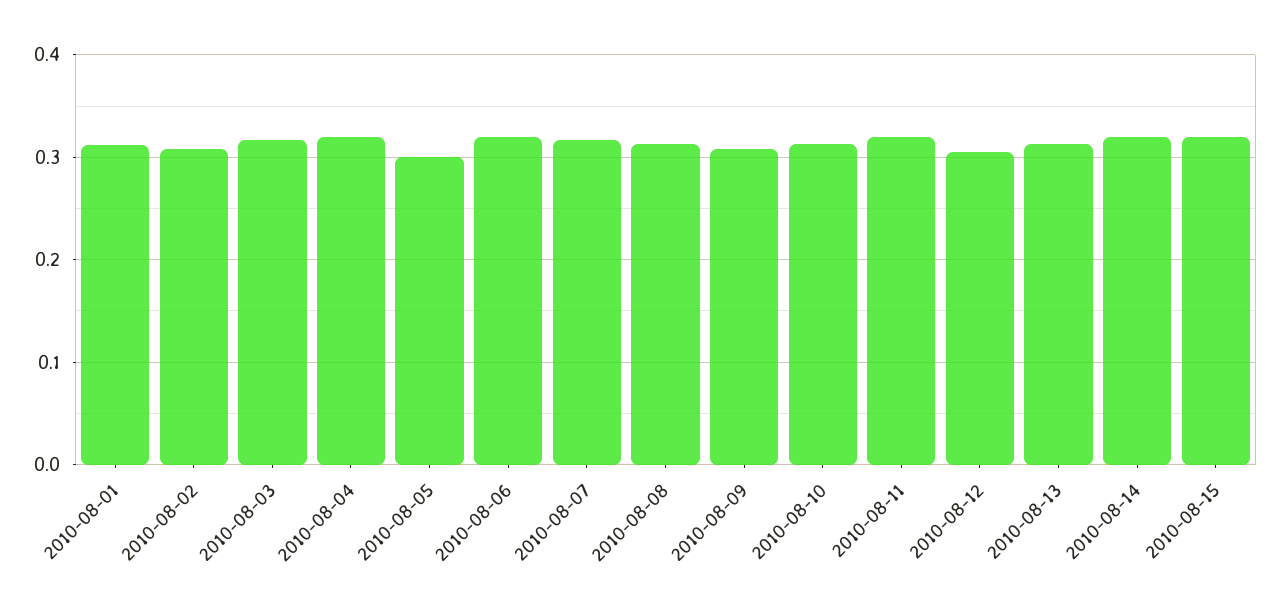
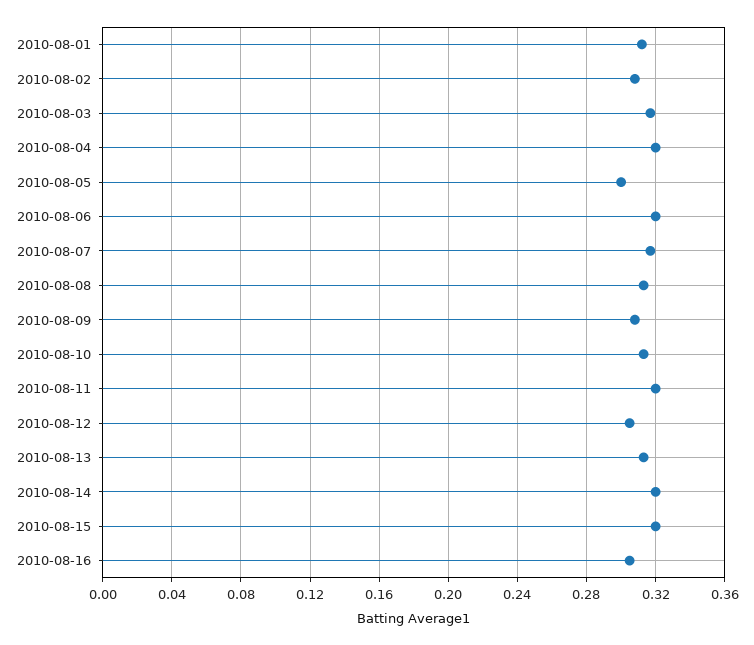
2010-08-16: none -> 0.305

